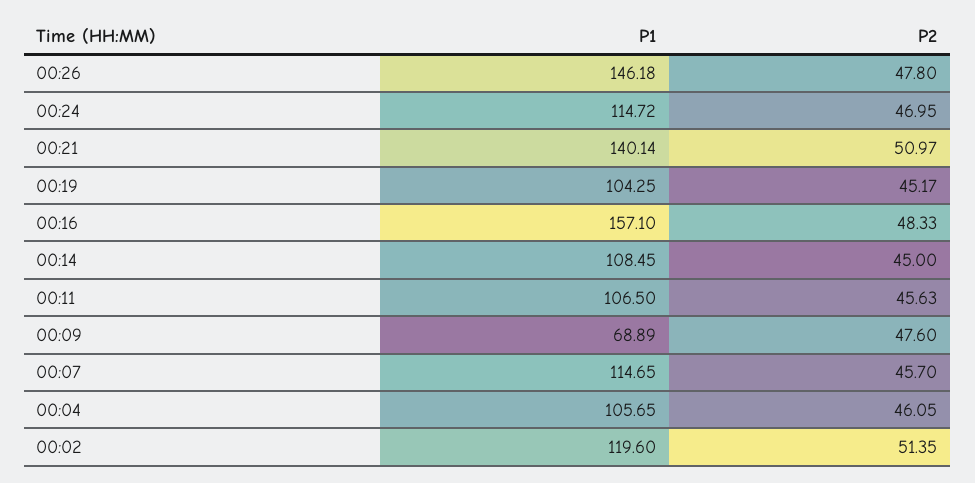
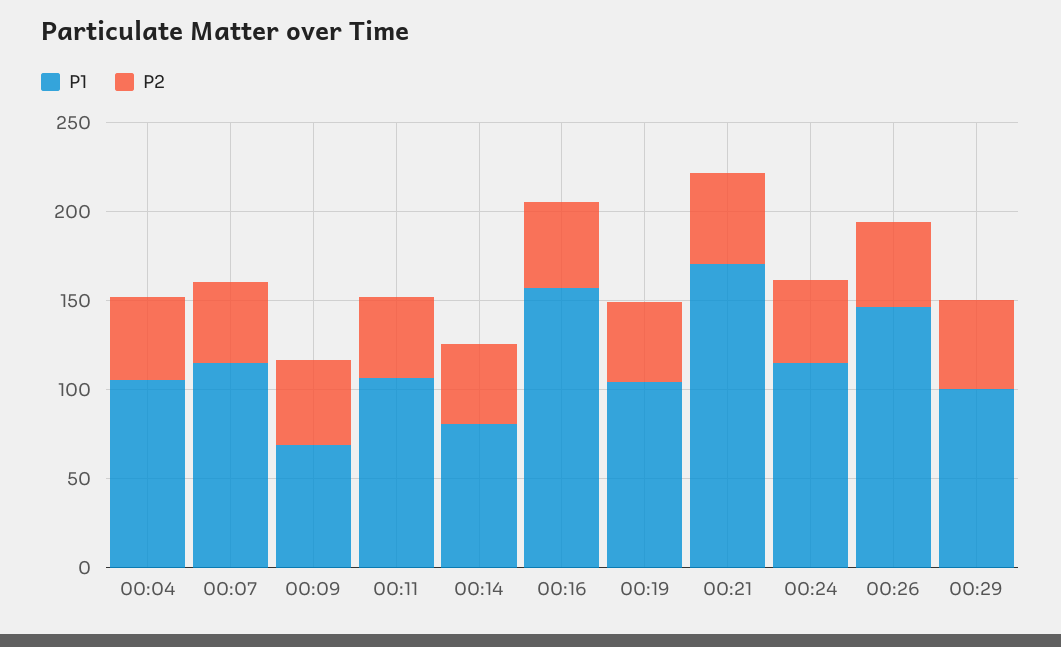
P1, 00:21: 140.14 -> 170
P1, 00:14: 108.45 -> 80
P1, 00:02: 119.6 -> none
P2, 00:02: 51.35 -> none
P1, 00:29: none -> 100
P2, 00:29: none -> 50

